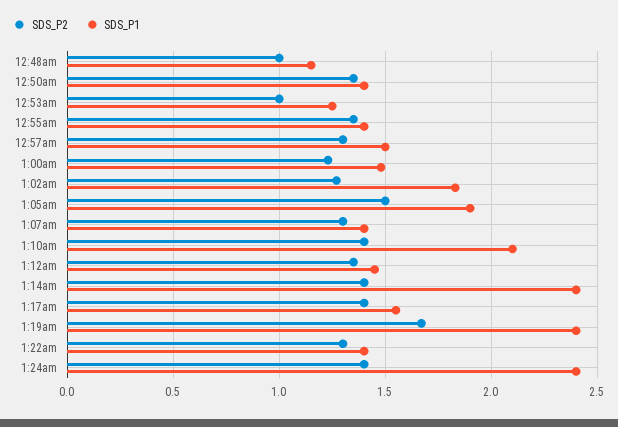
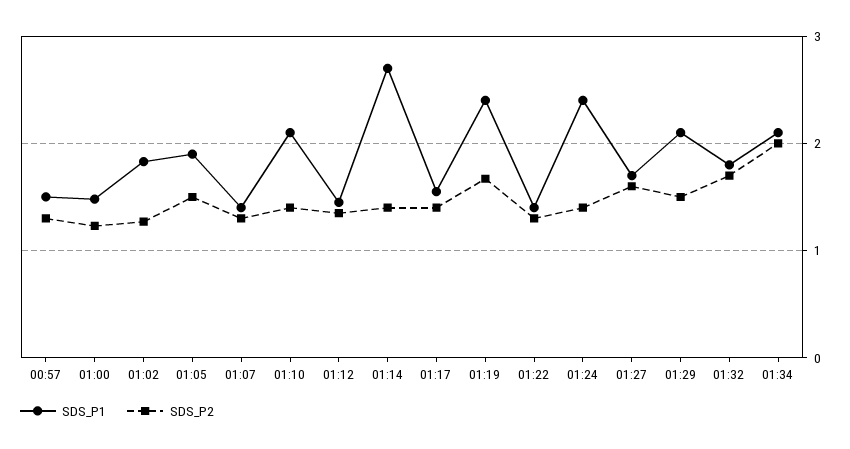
SDS_P2, 12:48am: 1 -> none
SDS_P1, 12:48am: 1.15 -> none
SDS_P2, 12:50am: 1.35 -> none
SDS_P1, 12:50am: 1.4 -> none
SDS_P2, 12:53am: 1 -> none
SDS_P1, 12:53am: 1.25 -> none
SDS_P2, 12:55am: 1.35 -> none
SDS_P1, 12:55am: 1.4 -> none
SDS_P1, 1:14am: 2.4 -> 2.7
SDS_P1, 01:27: none -> 1.7
SDS_P2, 01:27: none -> 1.6
SDS_P1, 01:29: none -> 2.1
SDS_P2, 01:29: none -> 1.5
SDS_P1, 01:32: none -> 1.8
SDS_P2, 01:32: none -> 1.7
SDS_P1, 01:34: none -> 2.1
SDS_P2, 01:34: none -> 2

